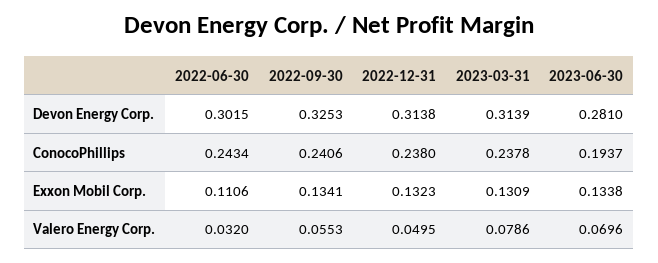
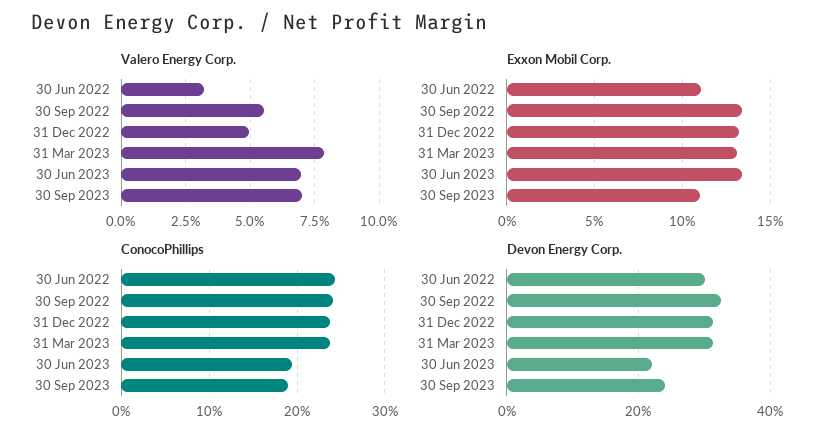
Devon Energy Corp., 2023-06-30: 0.281 -> 0.22
Valero Energy Corp., 30 Sep 2023: none -> 0.07
Exxon Mobil Corp., 30 Sep 2023: none -> 0.11
ConocoPhillips, 30 Sep 2023: none -> 0.19
Devon Energy Corp., 30 Sep 2023: none -> 0.24

